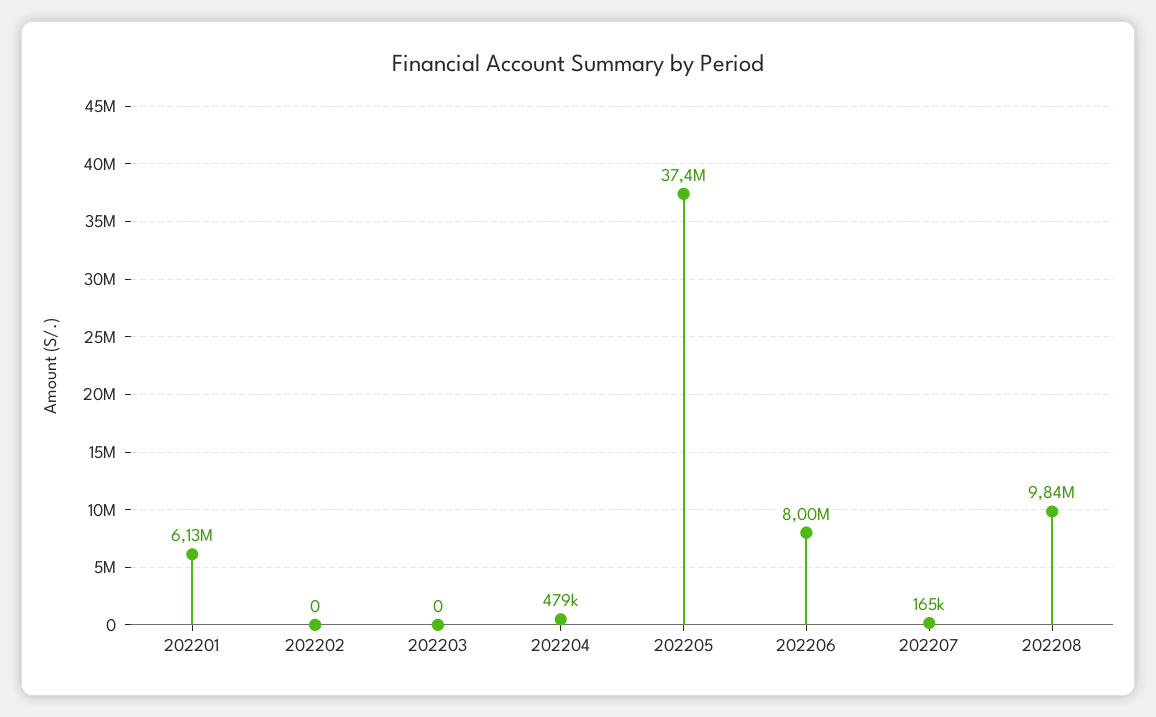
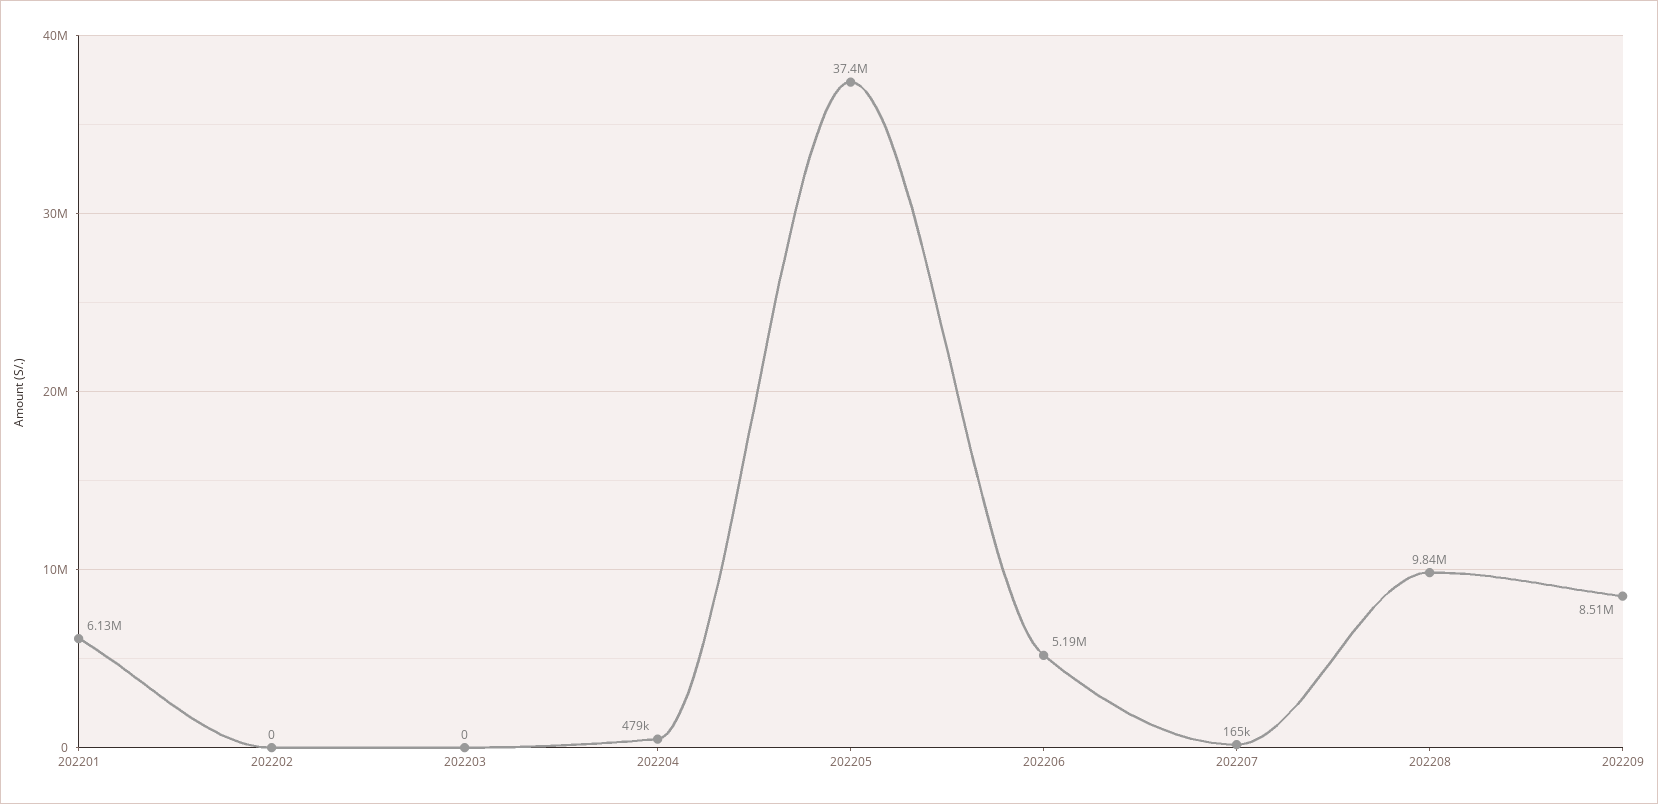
202206: 8000000 -> 5190000
202209: none -> 8510000

